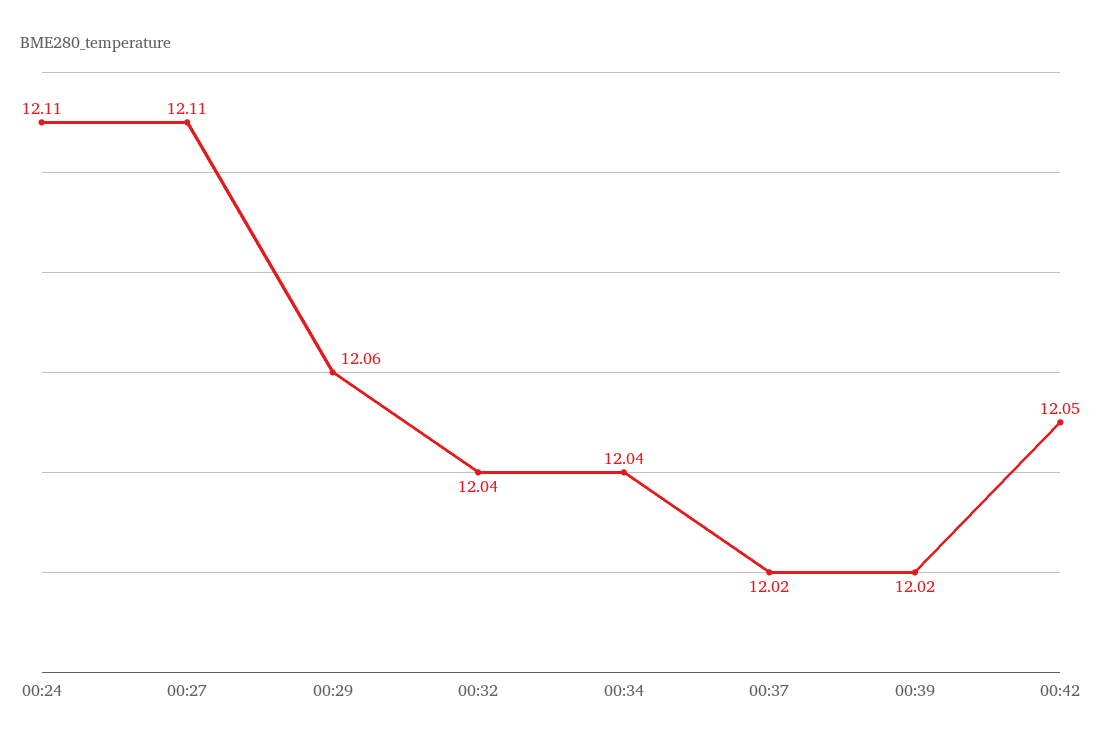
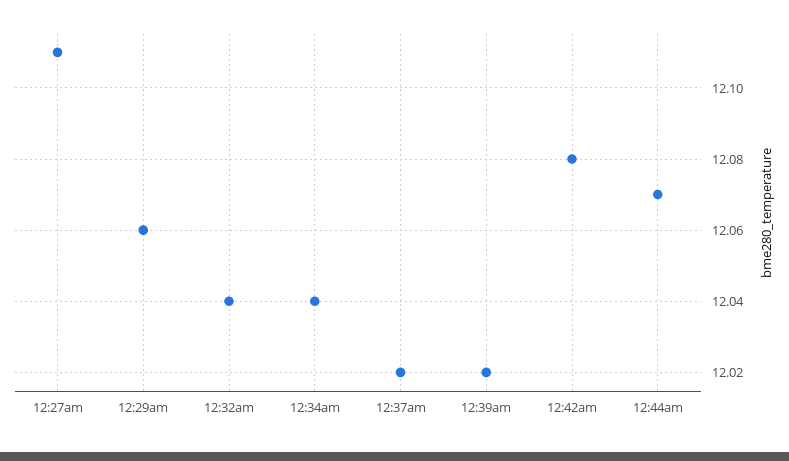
00:24: 12.11 -> none
00:42: 12.05 -> 12.08
12:44am: none -> 12.07

